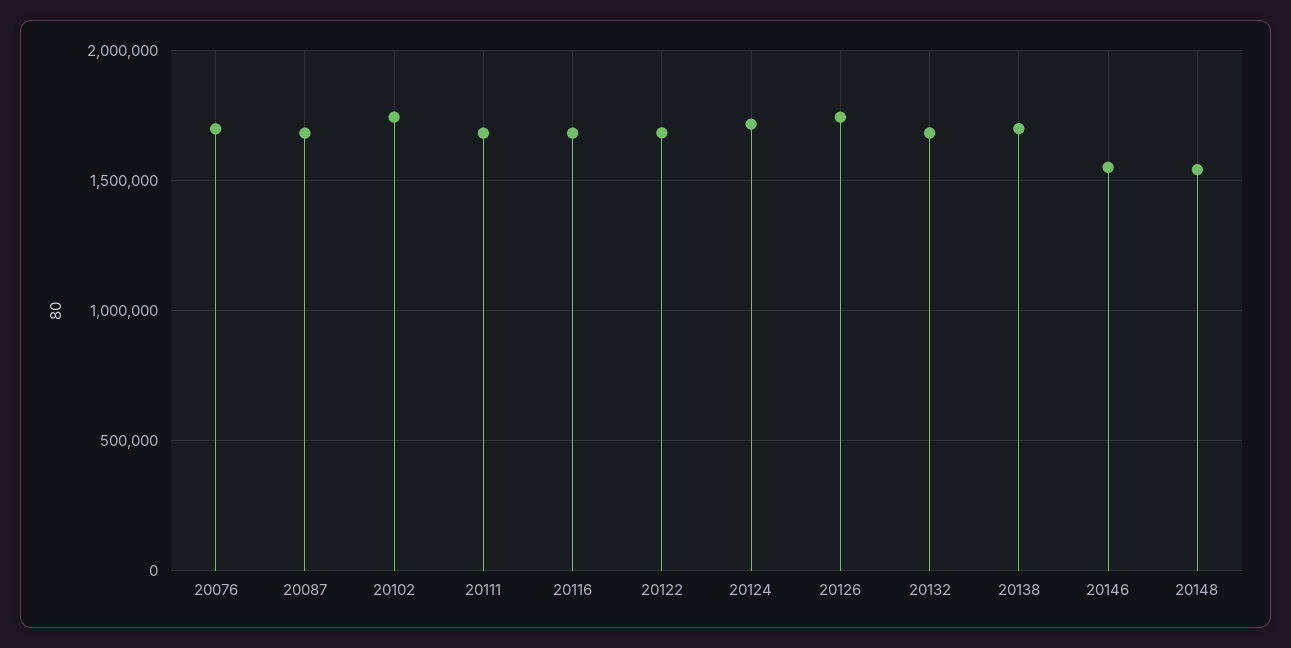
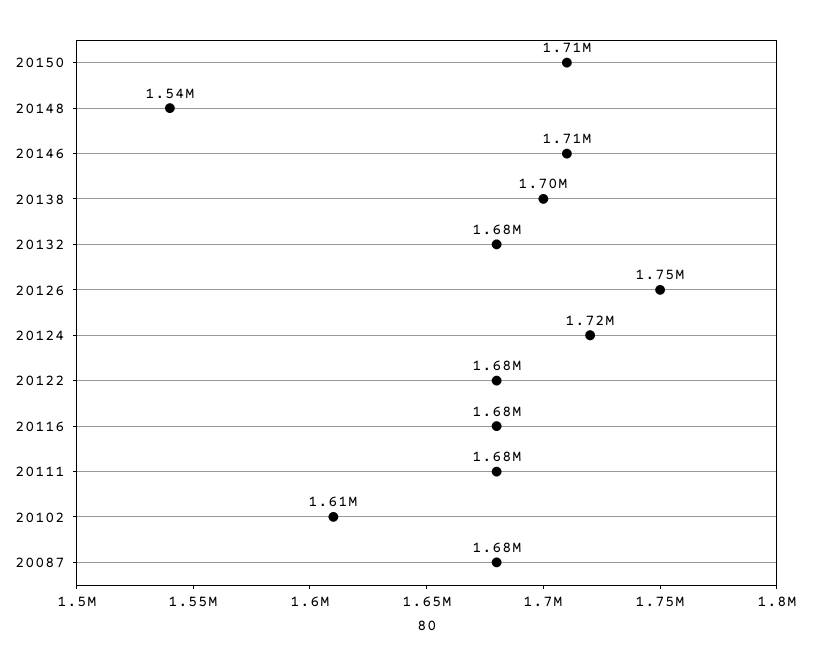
20076: 1700000 -> none
20102: 1750000 -> 1610000
20146: 1550000 -> 1710000
20150: none -> 1710000

